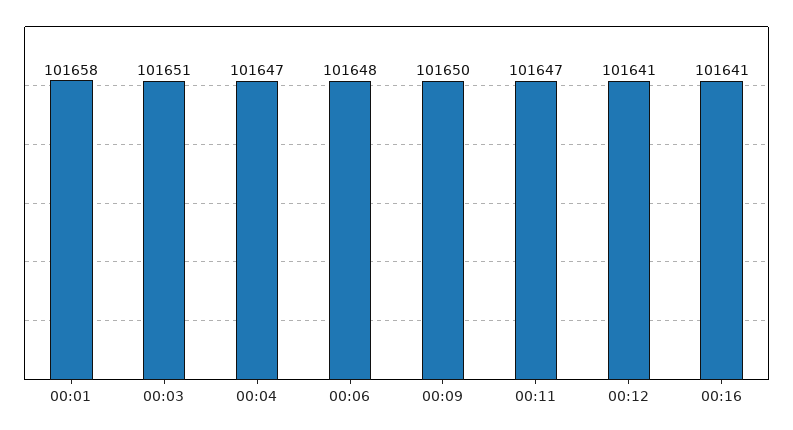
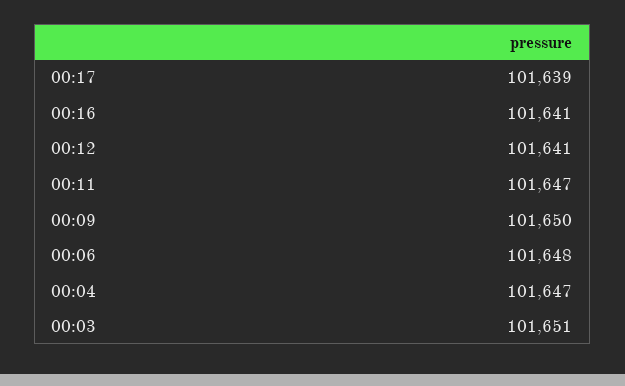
00:01: 101658 -> none
00:17: none -> 101639

